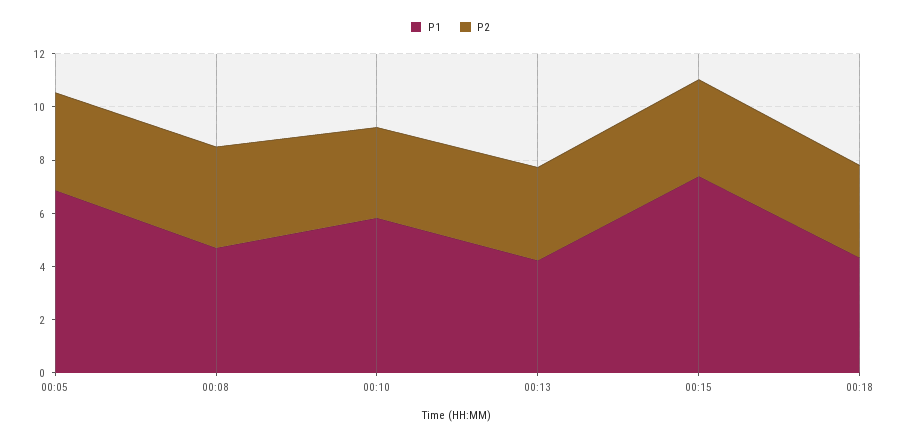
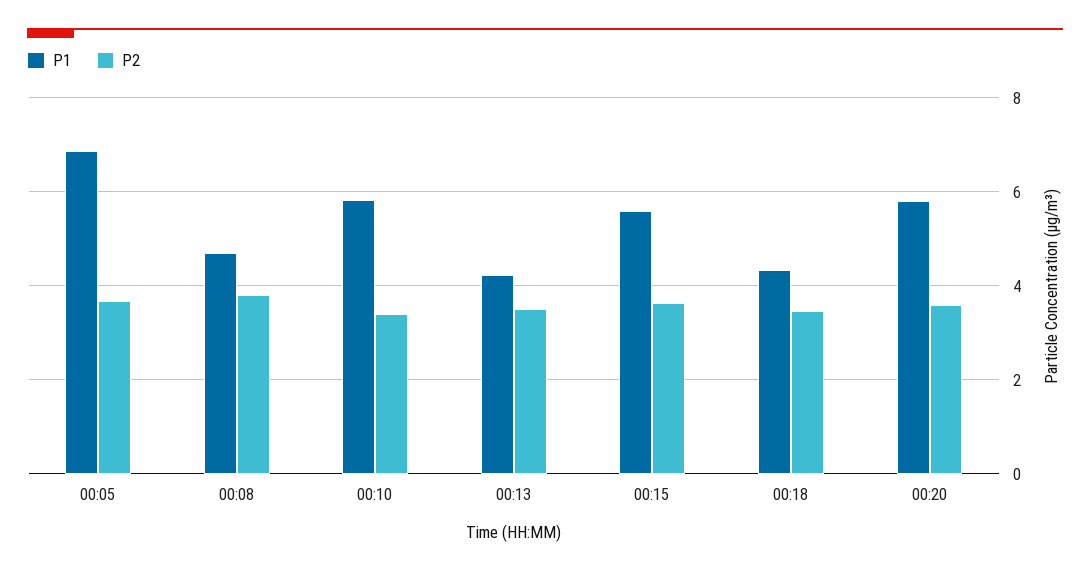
P1, 00:15: 7.5 -> 5.6
P1, 00:20: none -> 5.8
P2, 00:20: none -> 3.6

